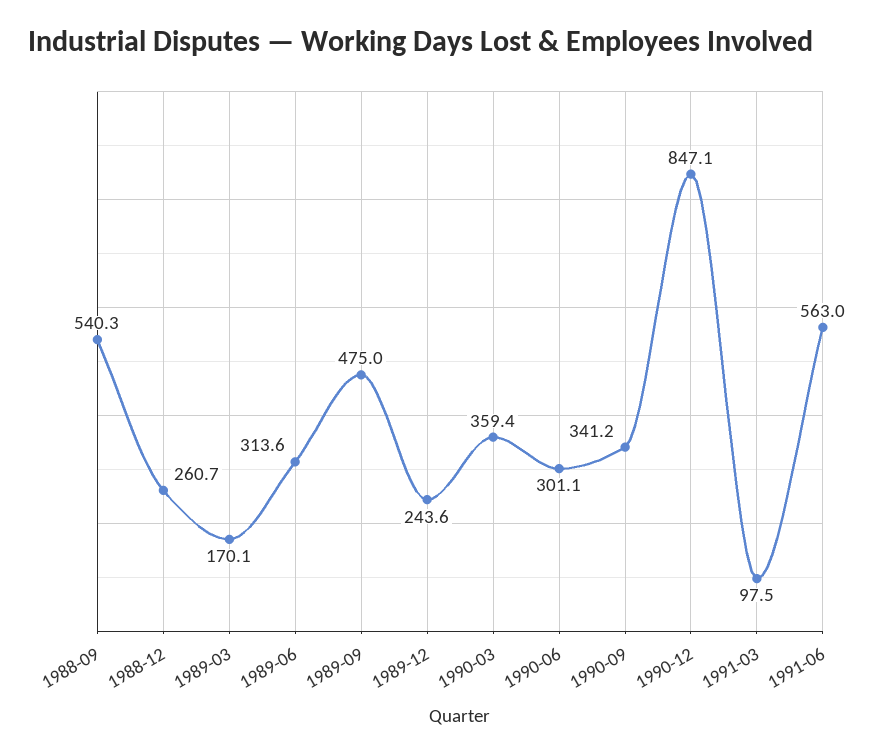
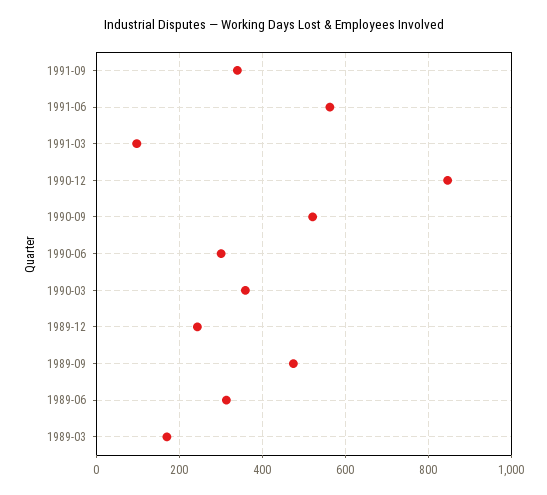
1988-09: 540.3 -> none
1988-12: 260.7 -> none
1990-09: 341.2 -> 520
1991-09: none -> 340

